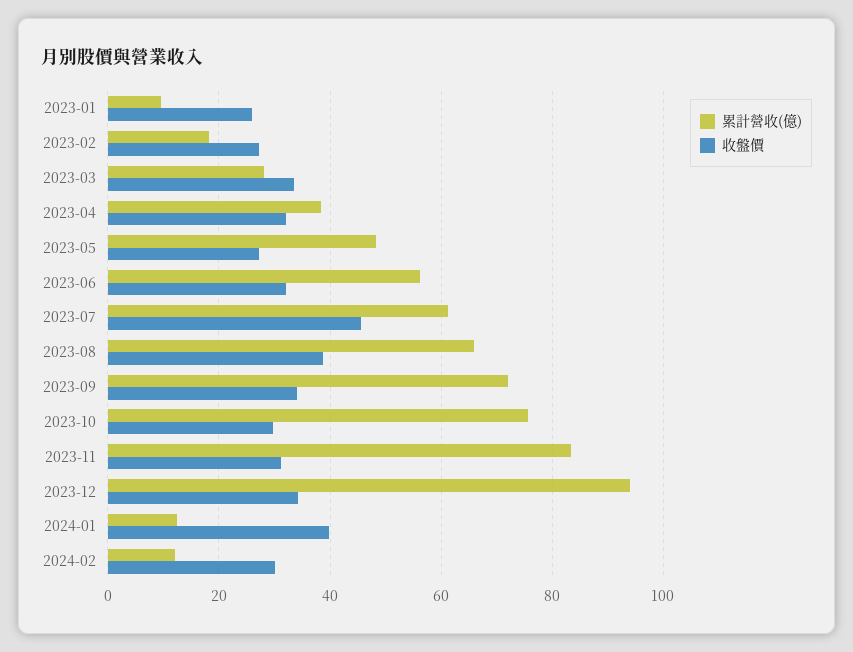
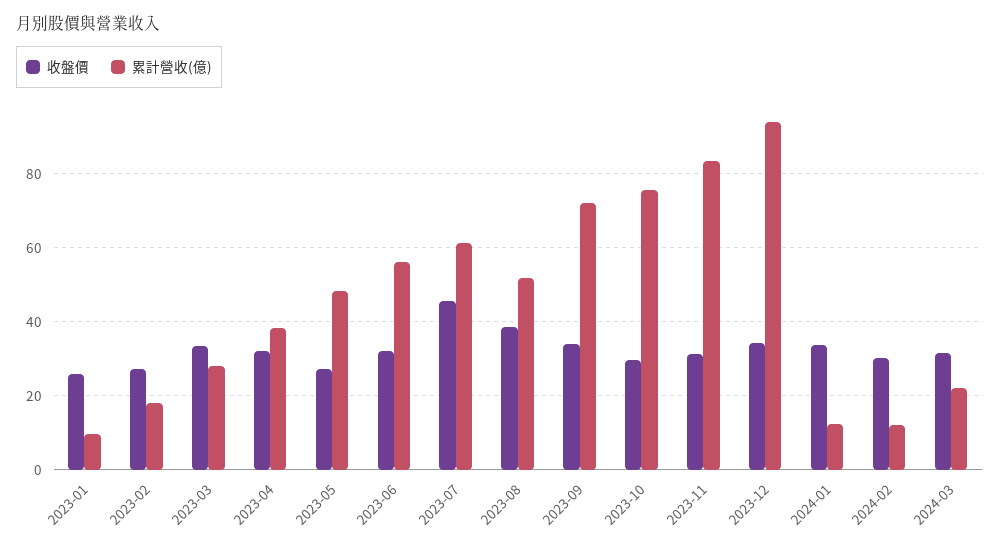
累計營收(億), 2023-08: 66 -> 52
收盤價, 2024-01: 40 -> 34
收盤價, 2024-03: none -> 32
累計營收(億), 2024-03: none -> 22

